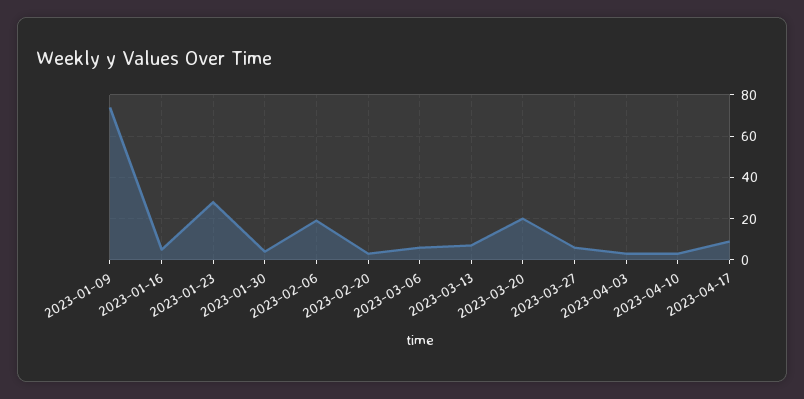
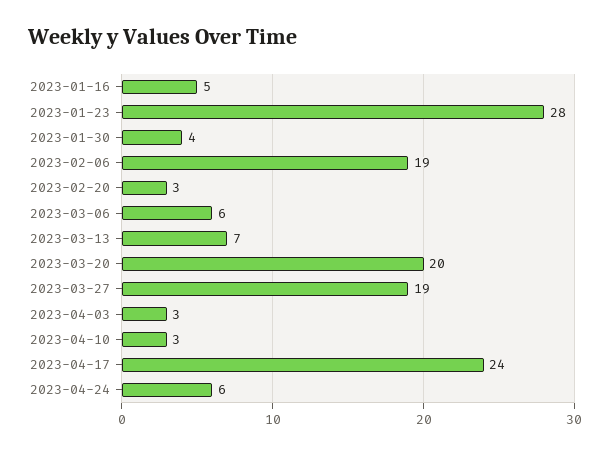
2023-01-09: 75 -> none
2023-03-27: 5 -> 19
2023-04-17: 10 -> 24
2023-04-24: none -> 6

